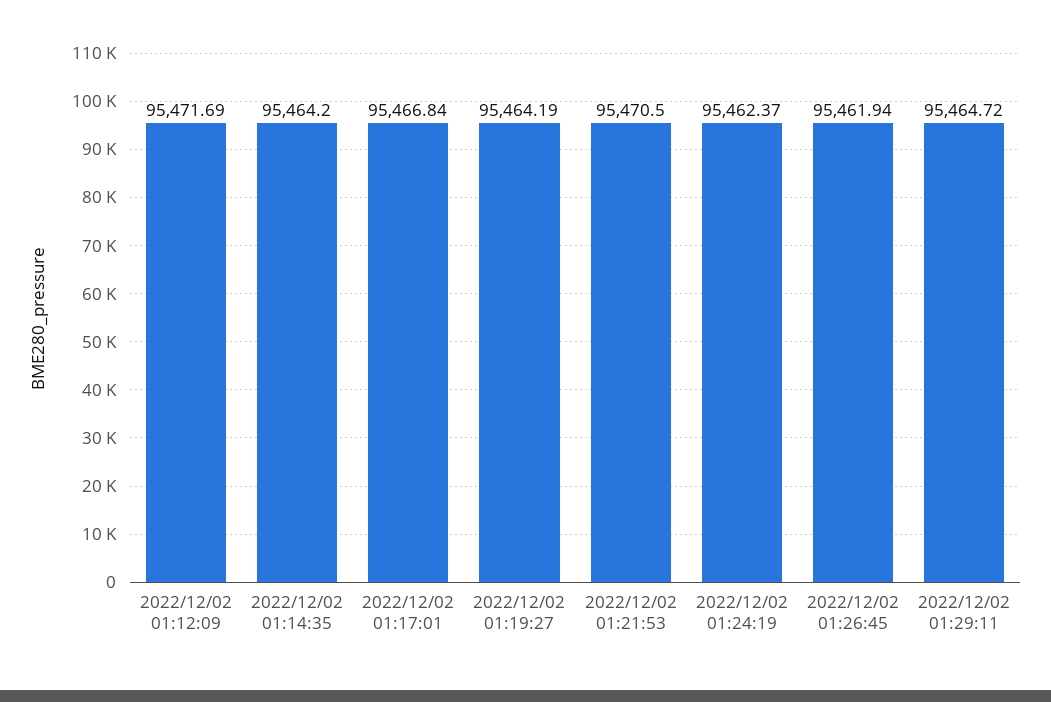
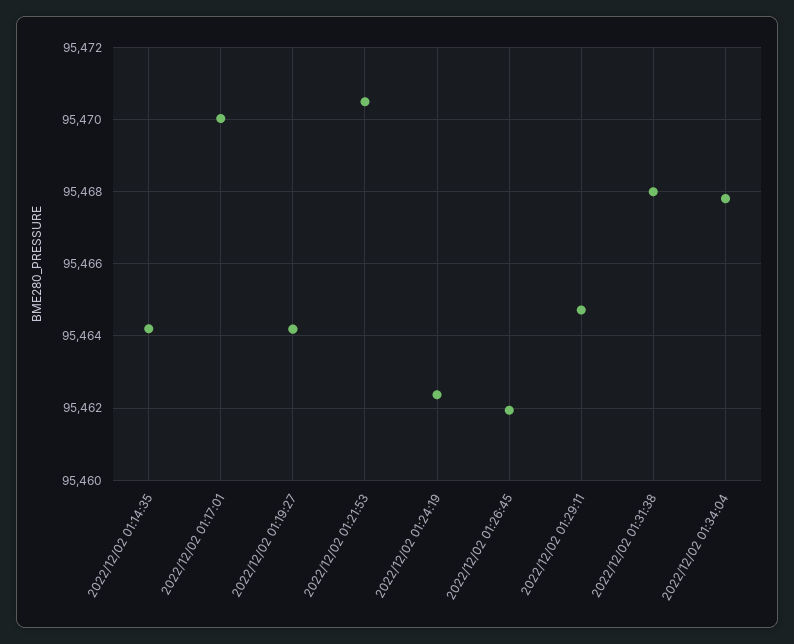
2022/12/02 01:12:09: 95471.69 -> none
2022/12/02 01:17:01: 95466.84 -> 95470
2022/12/02 01:31:38: none -> 95468
2022/12/02 01:34:04: none -> 95467.8

